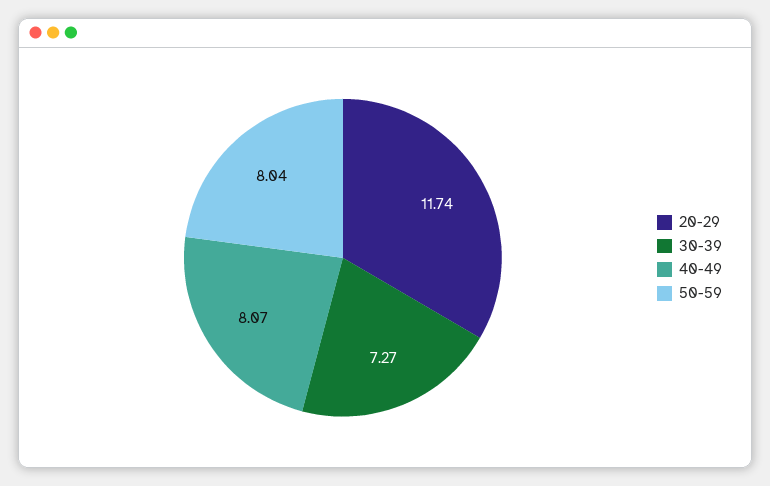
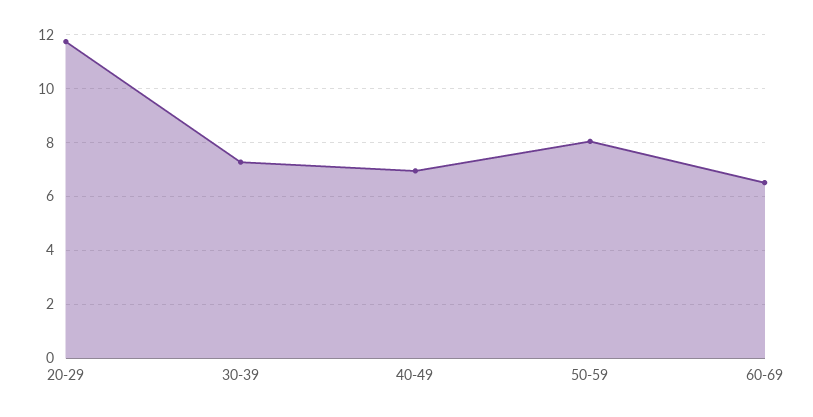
40-49: 8.07 -> 7
60-69: none -> 6.5

